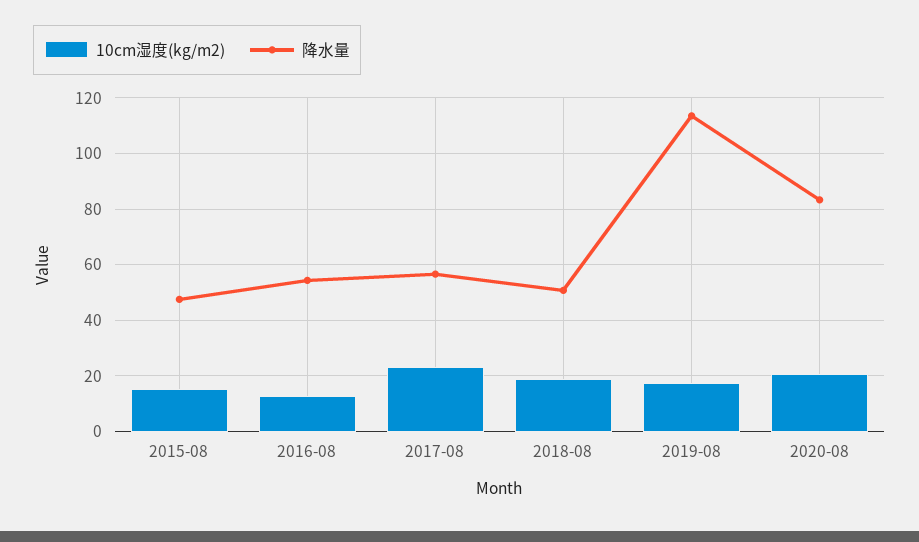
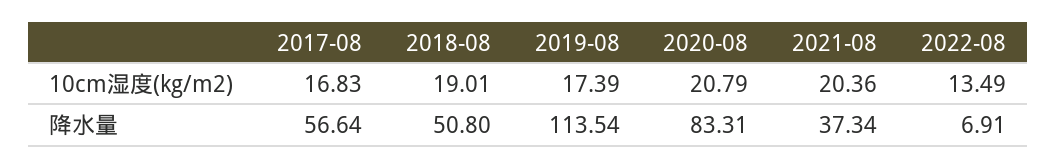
10cm湿度(kg/m2), 2015-08: 15 -> none
降水量, 2015-08: 47.5 -> none
10cm湿度(kg/m2), 2016-08: 12.5 -> none
降水量, 2016-08: 55 -> none
10cm湿度(kg/m2), 2017-08: 22.5 -> 16.83
10cm湿度(kg/m2), 2021-08: none -> 20.36
10cm湿度(kg/m2), 2022-08: none -> 13.49
降水量, 2021-08: none -> 37.34
降水量, 2022-08: none -> 6.91

